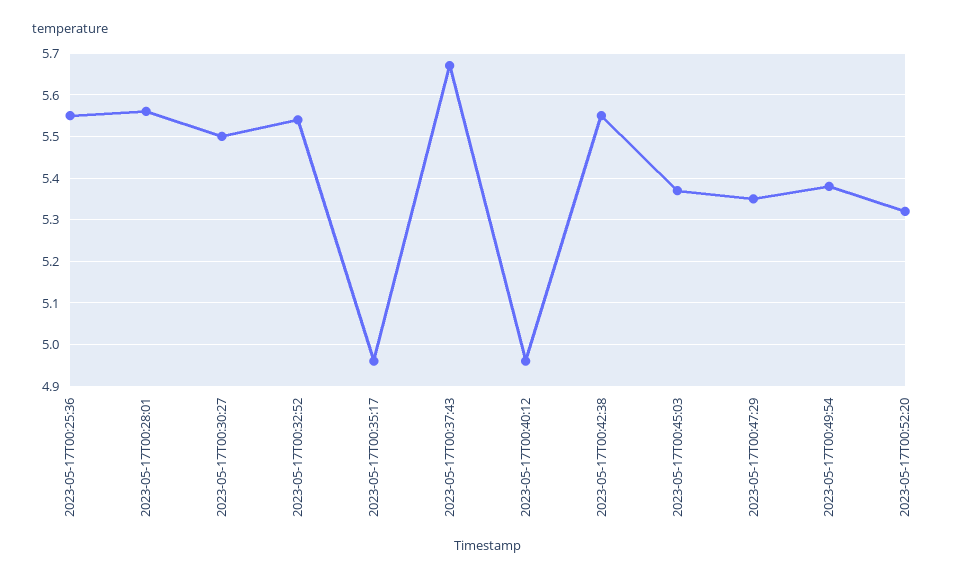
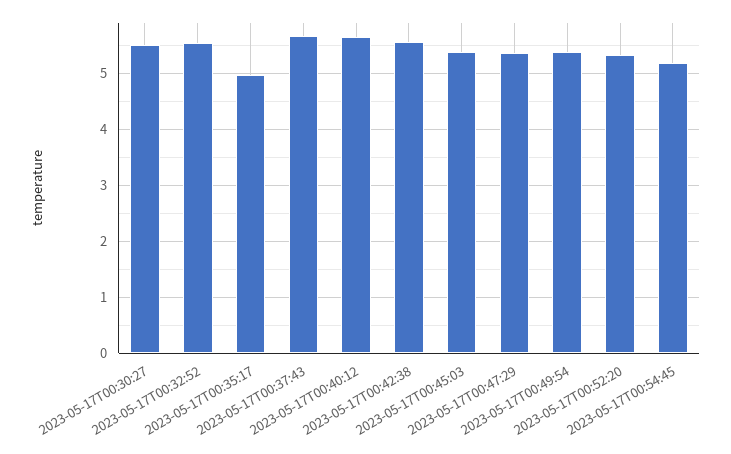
2023-05-17T00:25:36: 5.55 -> none
2023-05-17T00:28:01: 5.55 -> none
2023-05-17T00:40:12: 4.95 -> 5.6
2023-05-17T00:54:45: none -> 5.2

